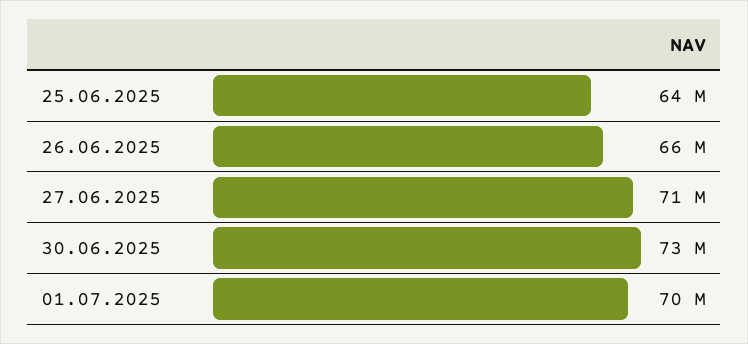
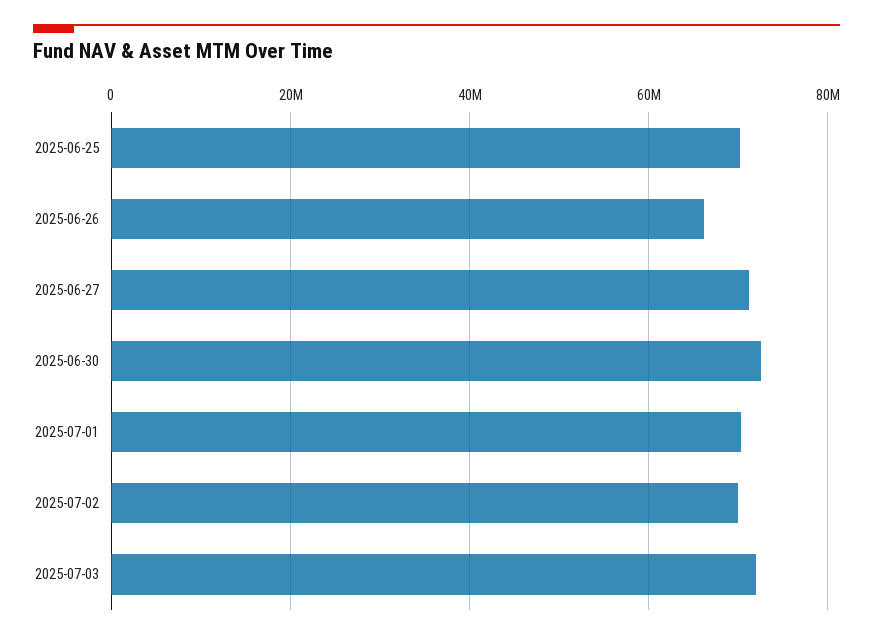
25.06.2025: 64000000 -> 70000000
2025-07-02: none -> 70000000
2025-07-03: none -> 72000000

